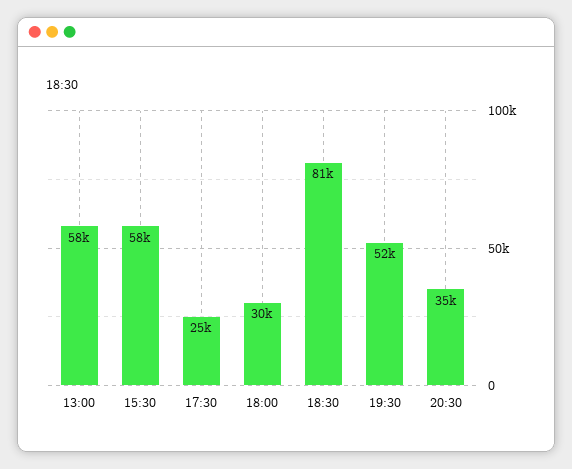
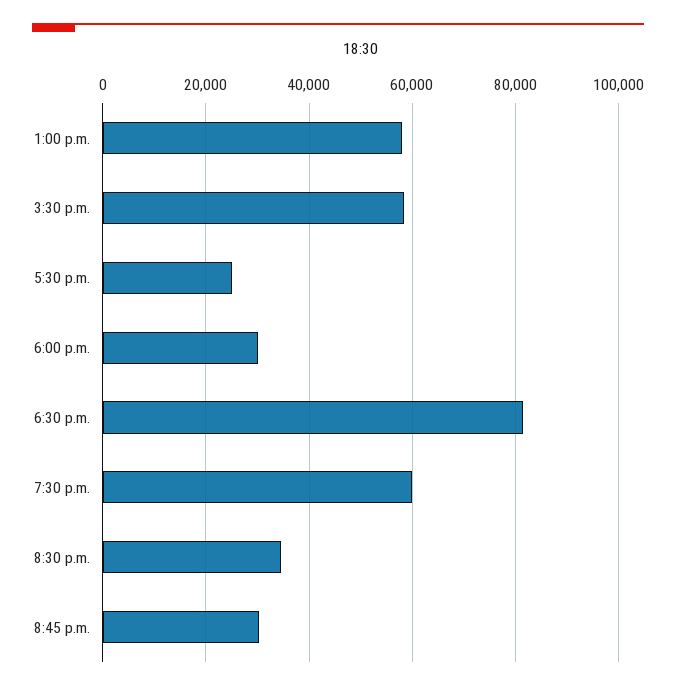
19:30: 52000 -> 60000
8:45 p.m.: none -> 30000

